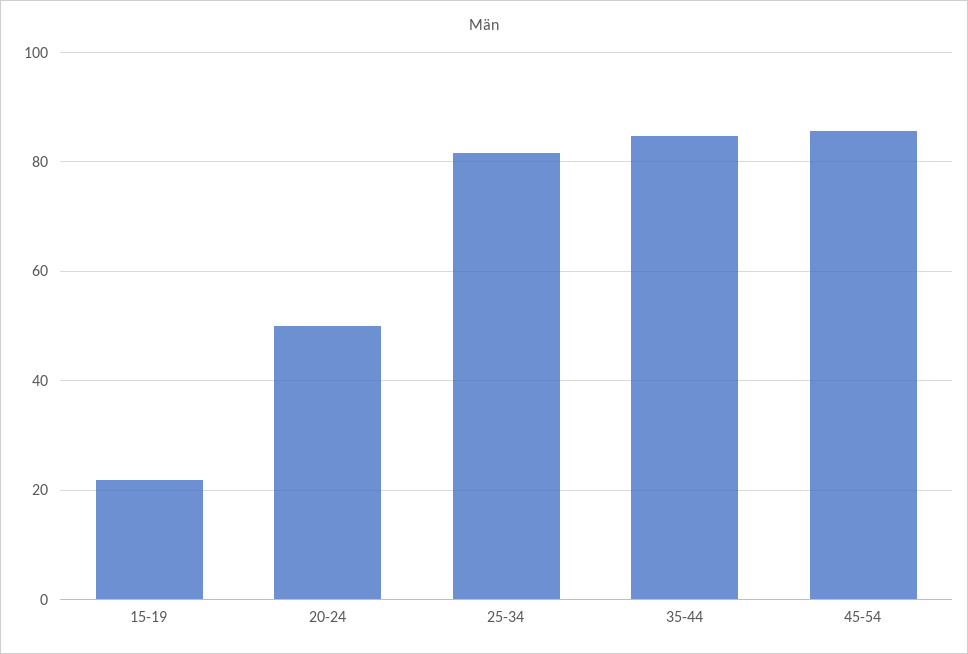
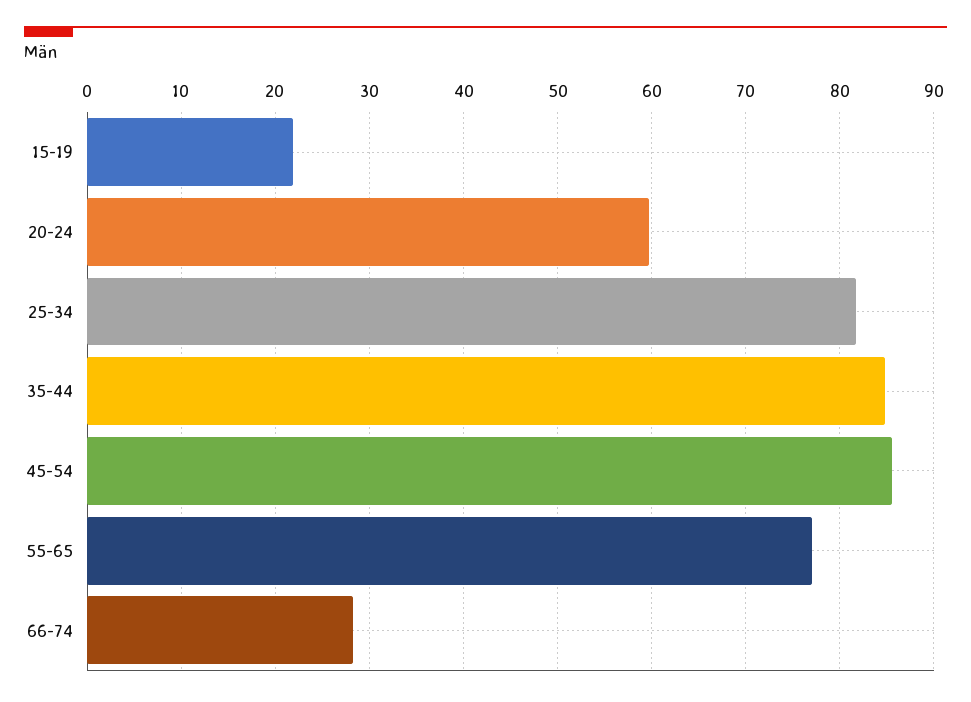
20-24: 50 -> 60
55-65: none -> 77
66-74: none -> 28

